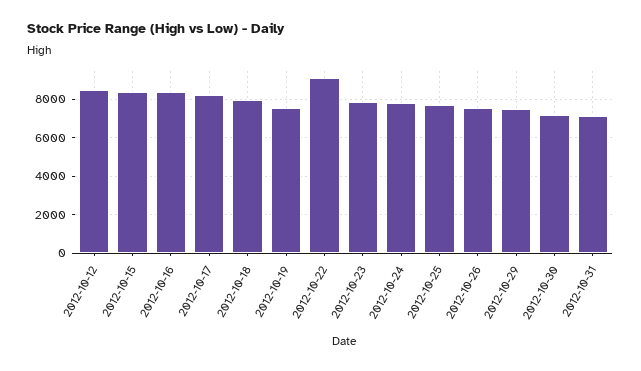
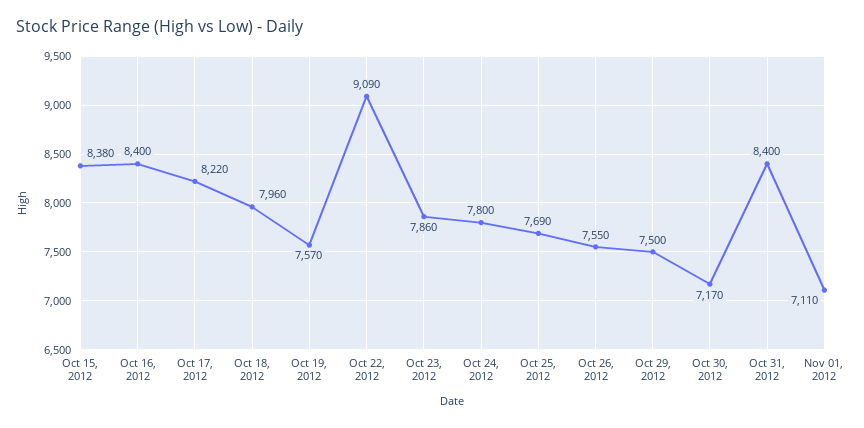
2012-10-12: 8500 -> none
2012-10-31: 7000 -> 8400
Nov 01, 2012: none -> 7110

